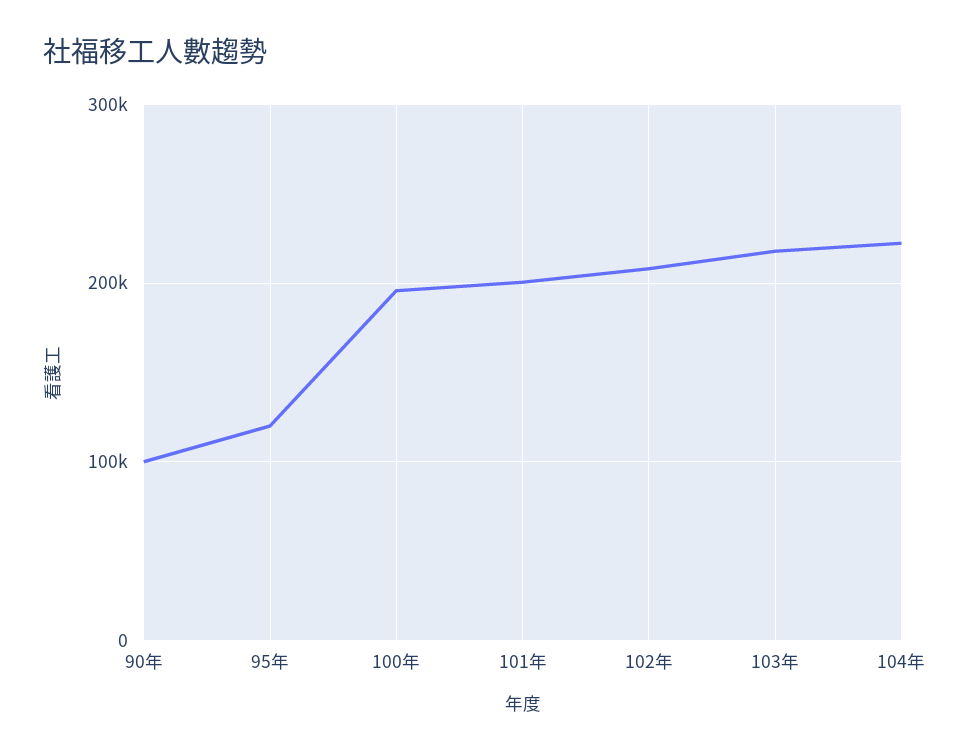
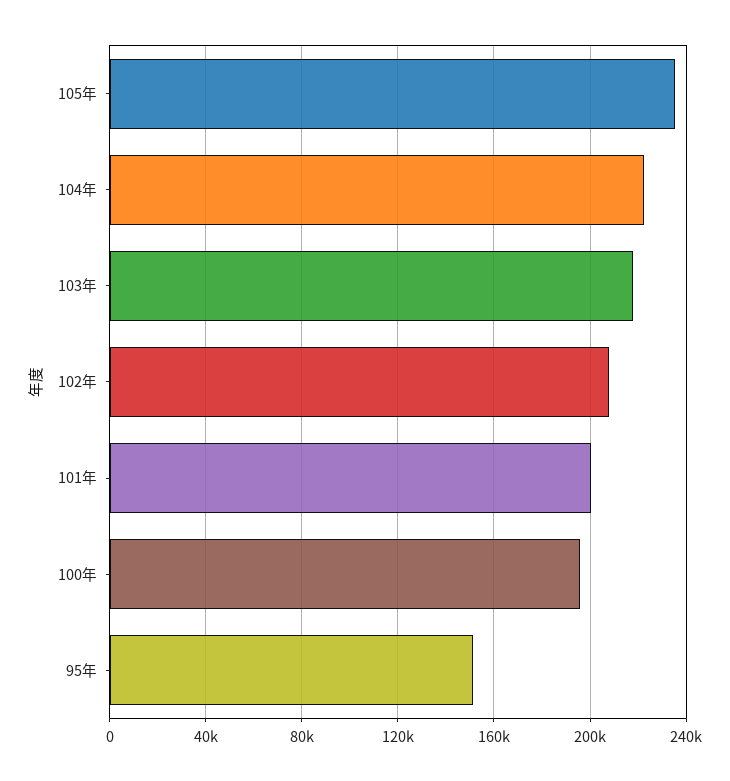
90年: 100000 -> none
95年: 120000 -> 150000
105年: none -> 235000

